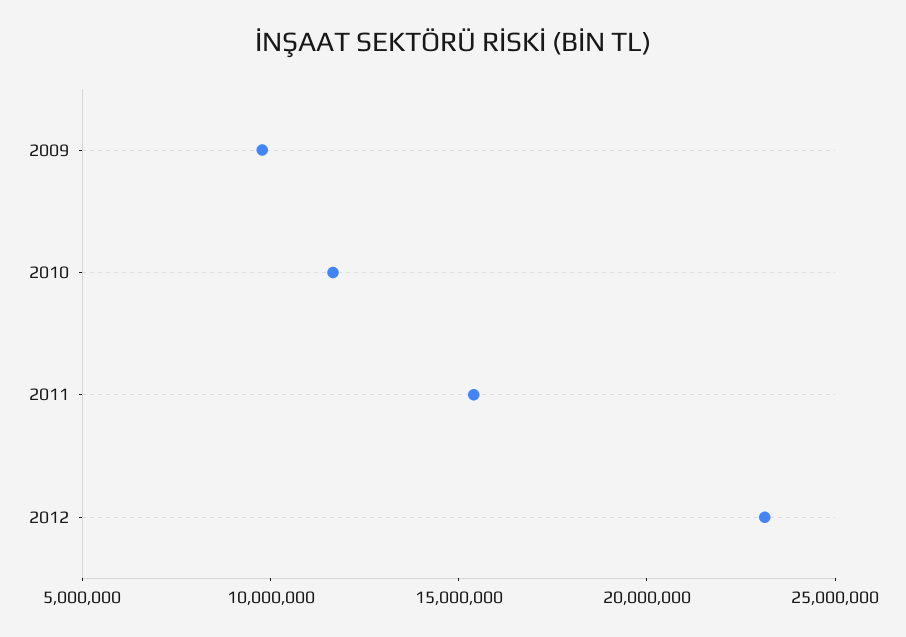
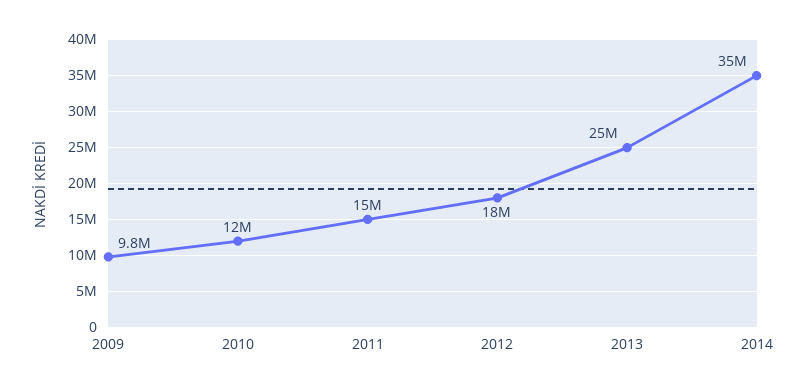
2012: 23000000 -> 18000000
2013: none -> 25000000
2014: none -> 35000000

